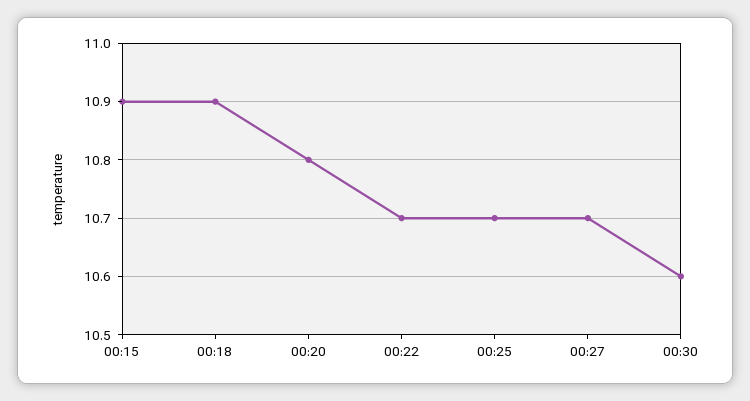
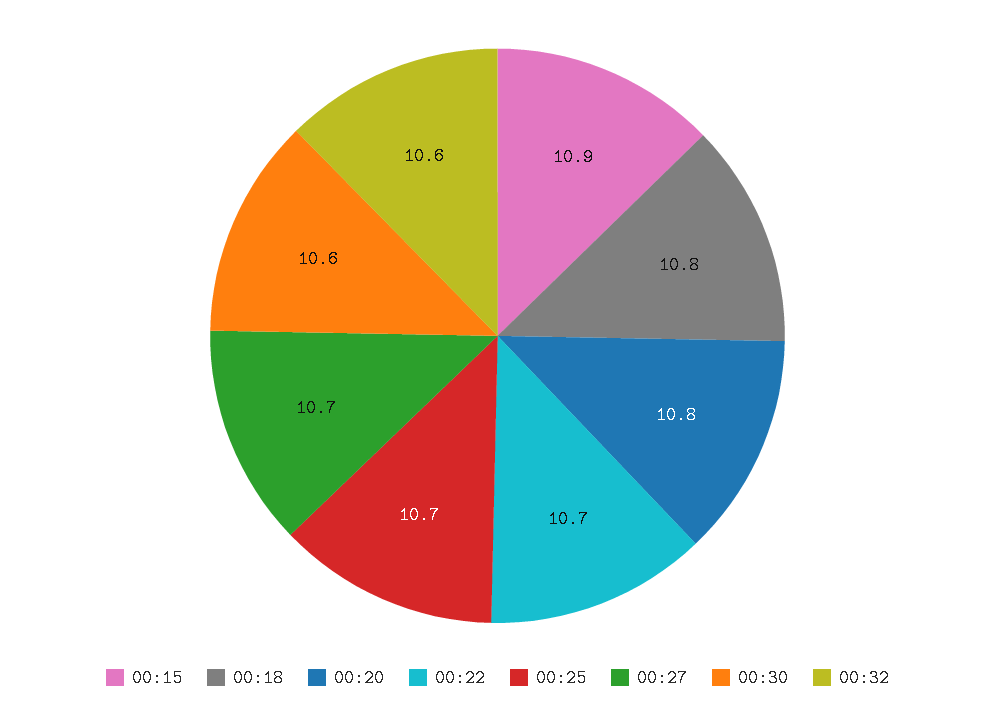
00:18: 10.9 -> 10.8
00:32: none -> 10.6

